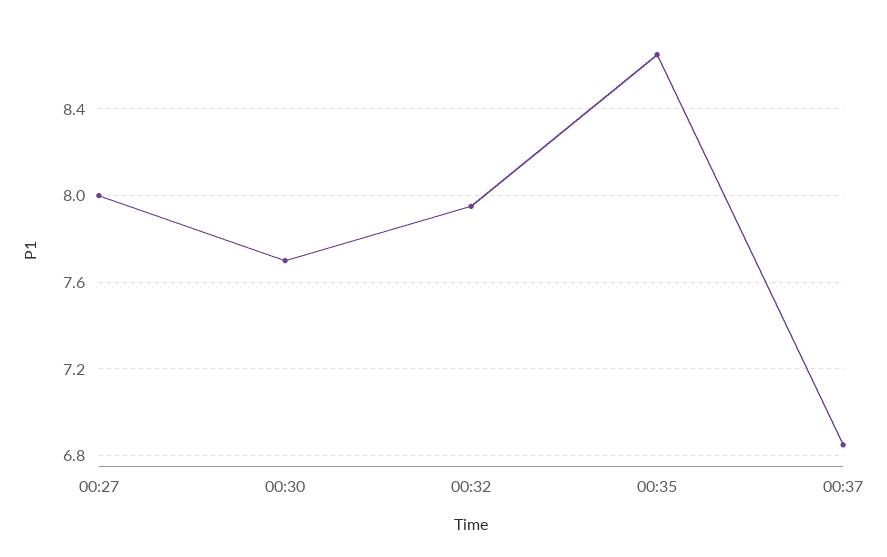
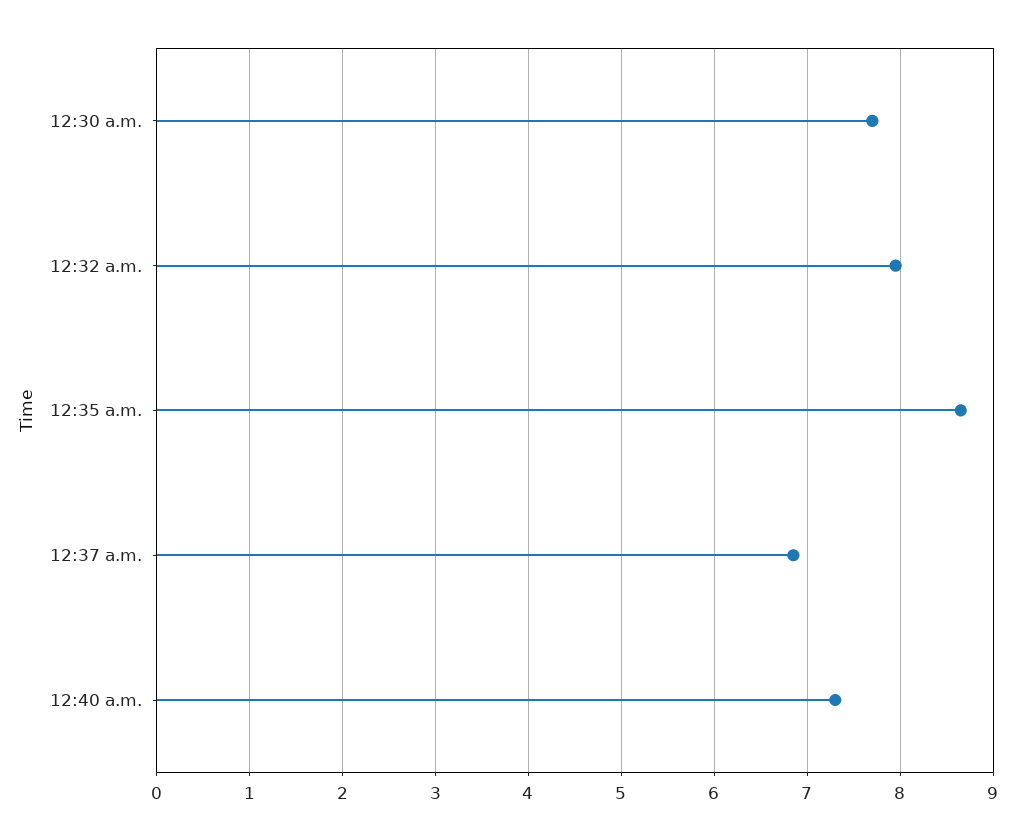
00:27: 8 -> none
12:40 a.m.: none -> 7.3

